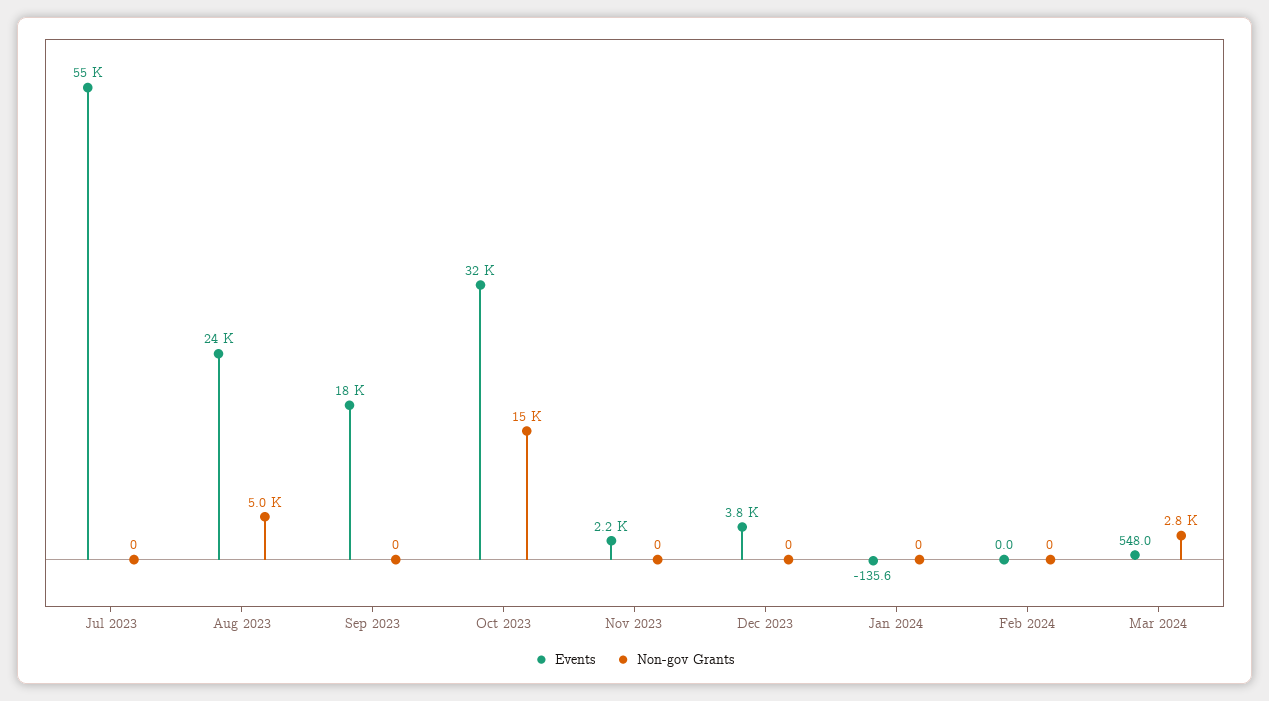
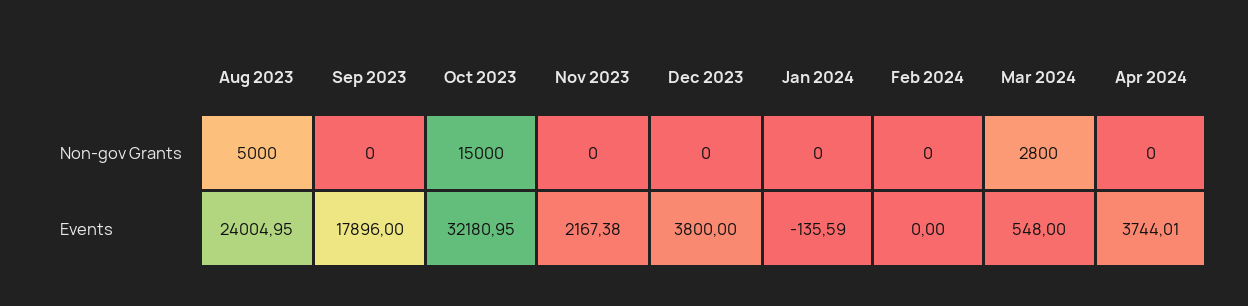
Events, Jul 2023: 55000 -> none
Non-gov Grants, Jul 2023: 0 -> none
Non-gov Grants, Apr 2024: none -> 0
Events, Apr 2024: none -> 3744.01

